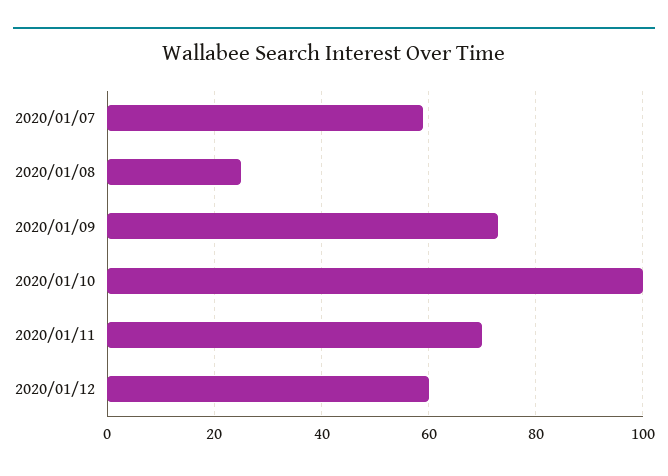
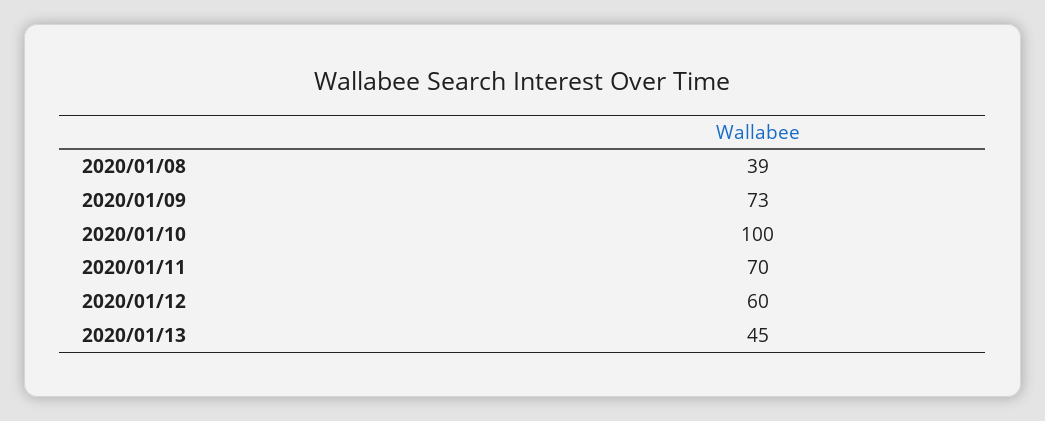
2020/01/07: 60 -> none
2020/01/08: 25 -> 39
2020/01/13: none -> 45

